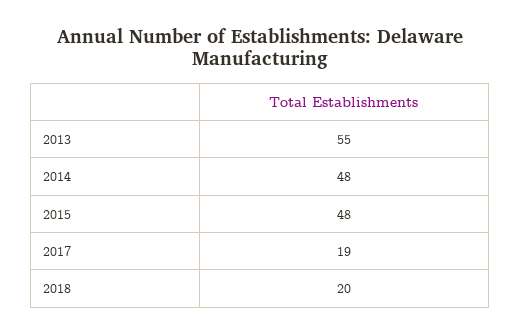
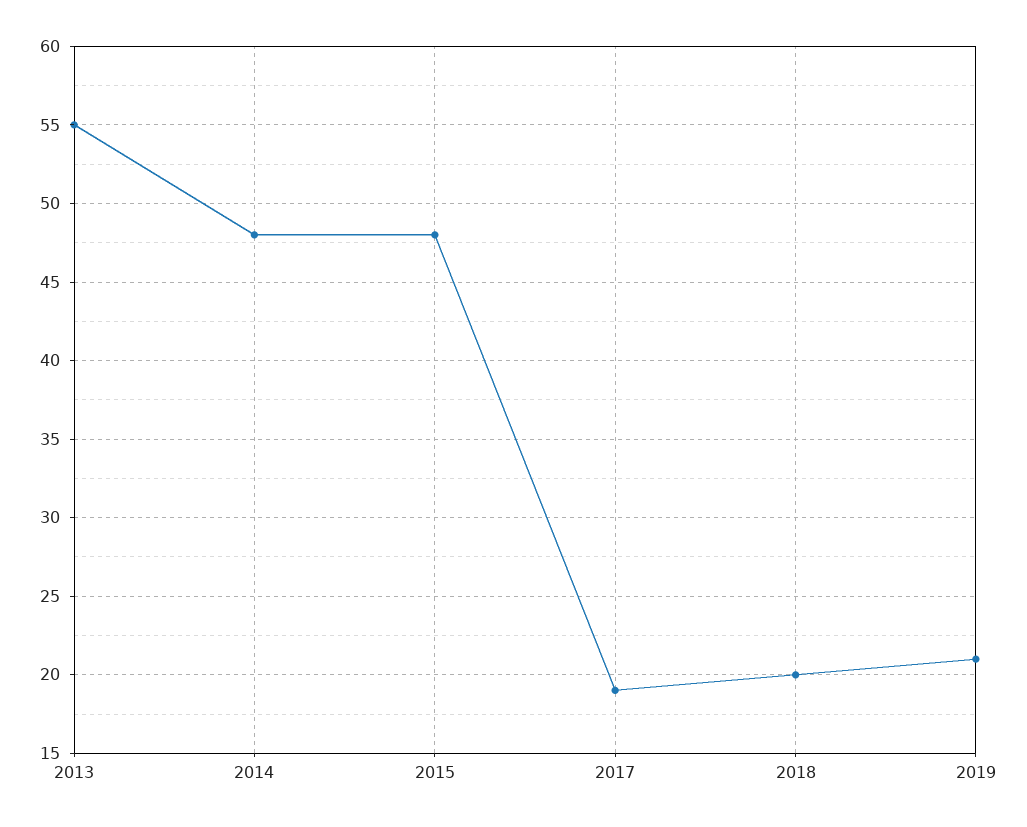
2019: none -> 21

